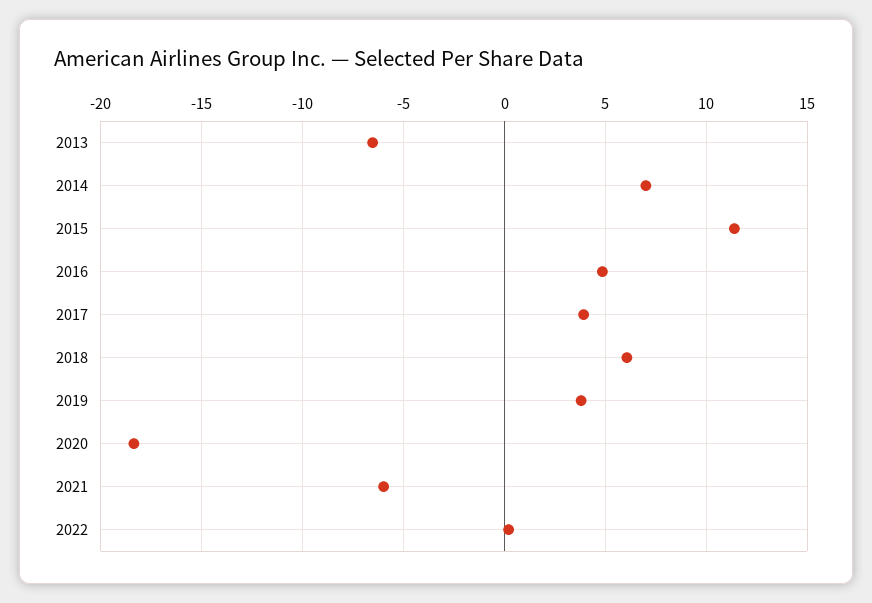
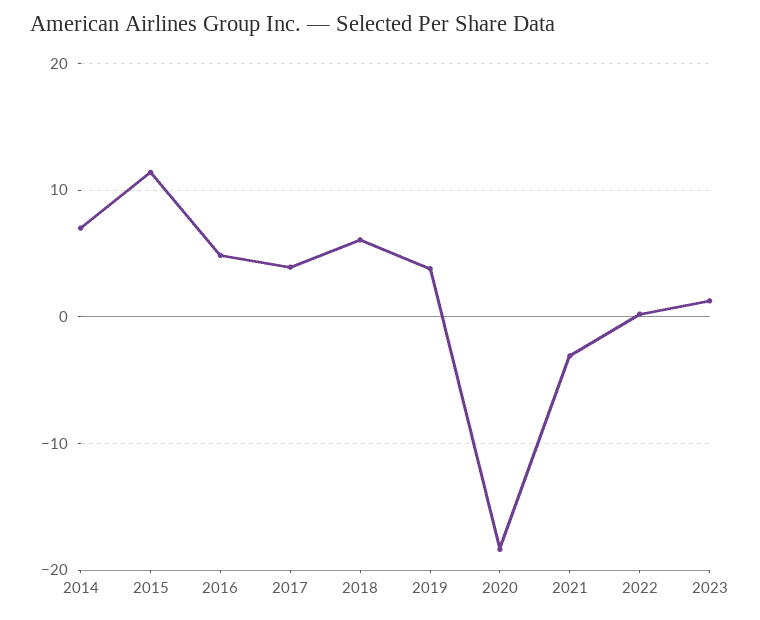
2013: -6.5 -> none
2021: -6 -> -3
2023: none -> 1

